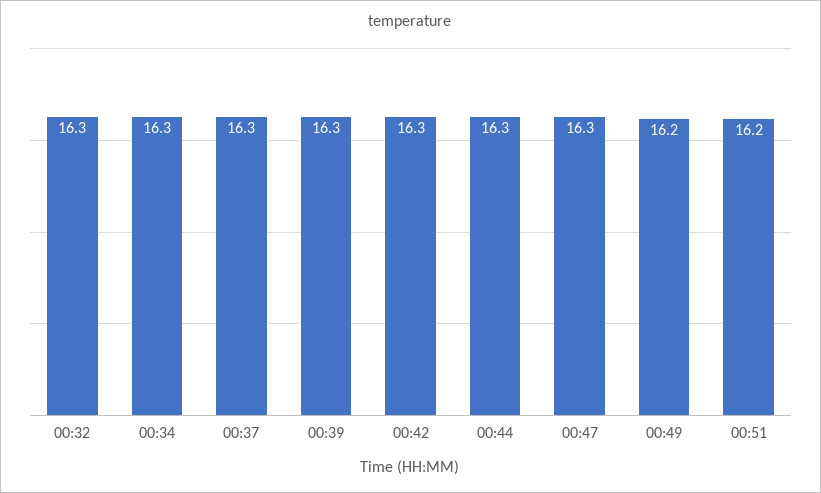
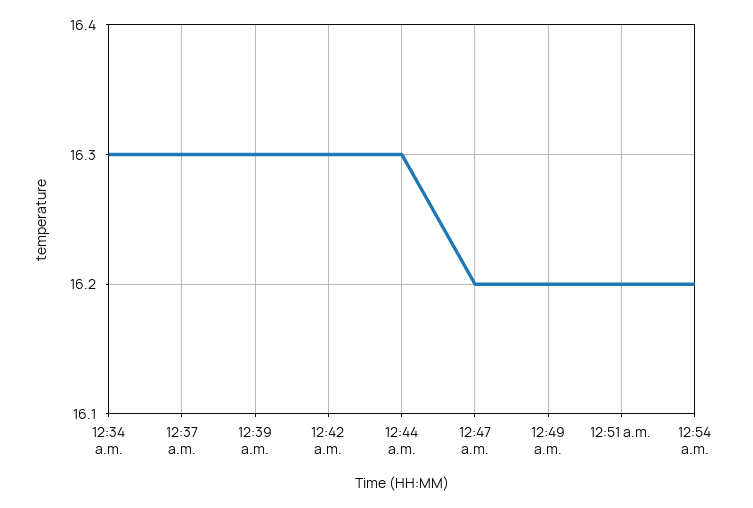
00:32: 16.3 -> none
00:47: 16.3 -> 16.2
12:54 a.m.: none -> 16.2

